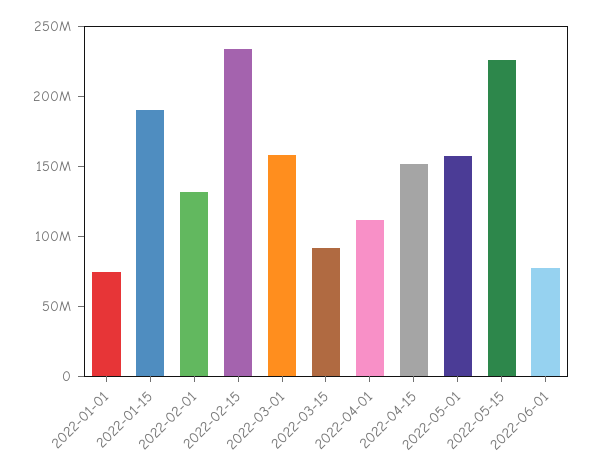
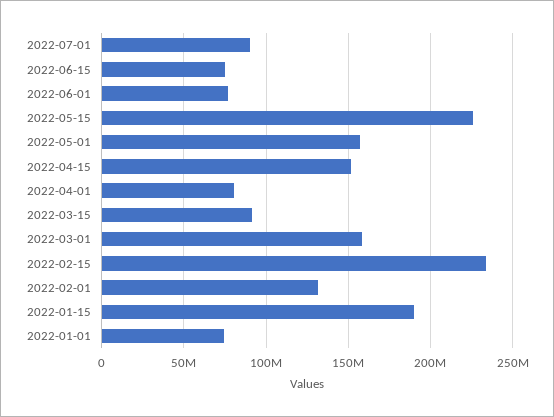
2022-04-01: 110000000 -> 80000000
2022-07-01: none -> 90000000
2022-06-15: none -> 75000000

